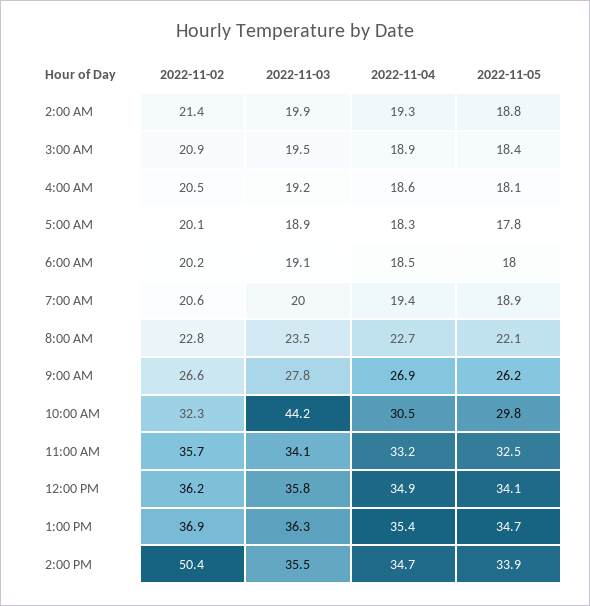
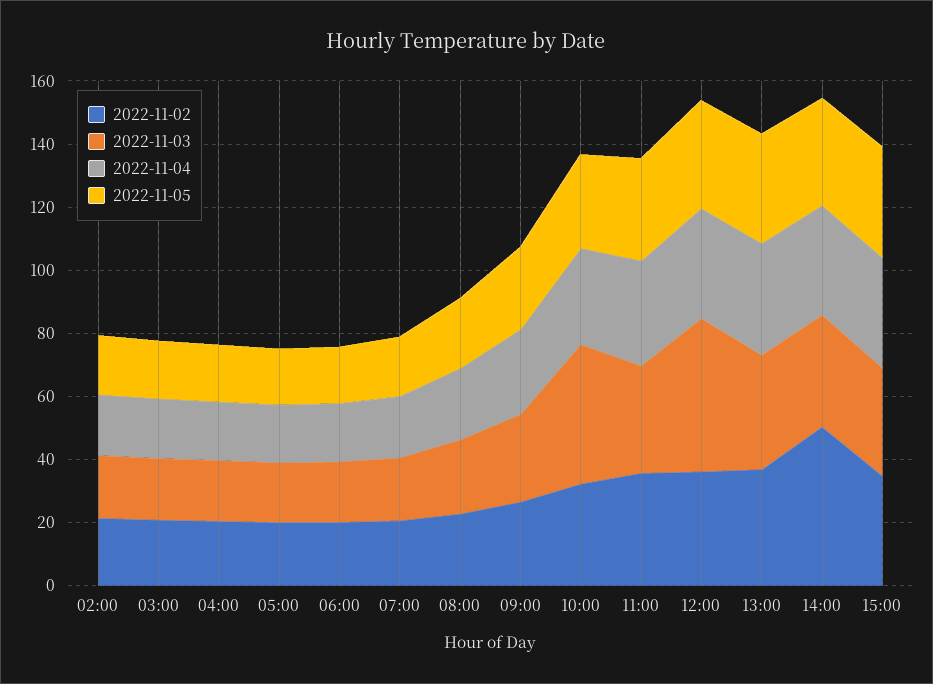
2022-11-03, 12:00 PM: 35.8 -> 50
2022-11-02, 15:00: none -> 35
2022-11-03, 15:00: none -> 35
2022-11-04, 15:00: none -> 35
2022-11-05, 15:00: none -> 35

